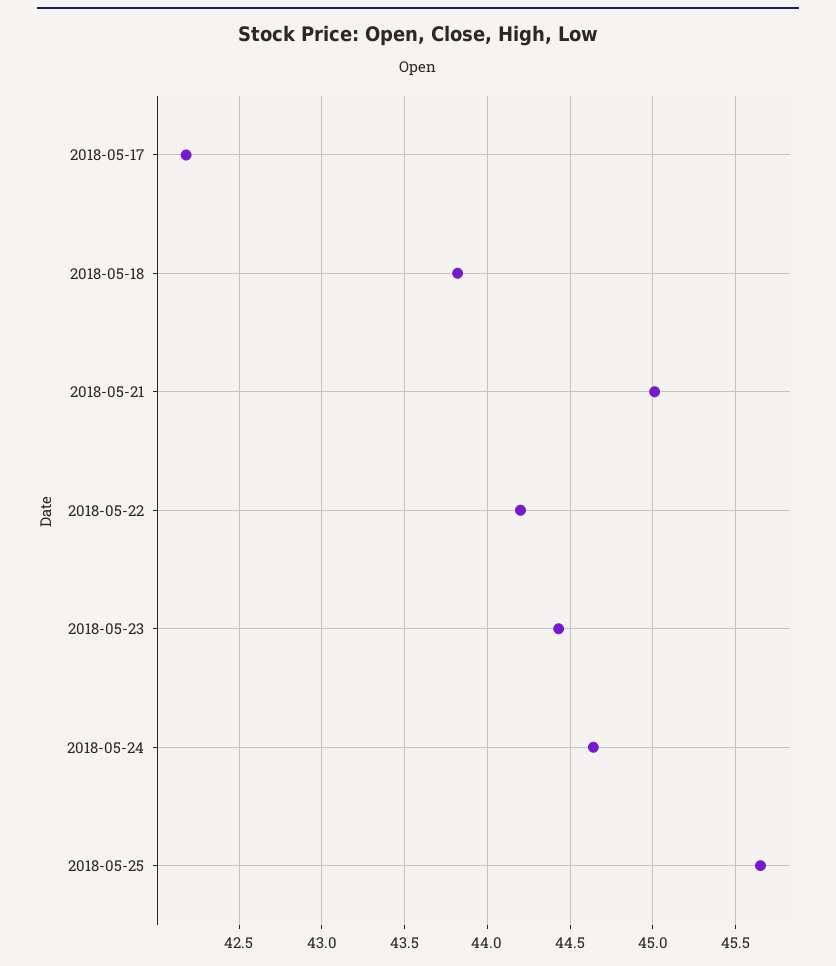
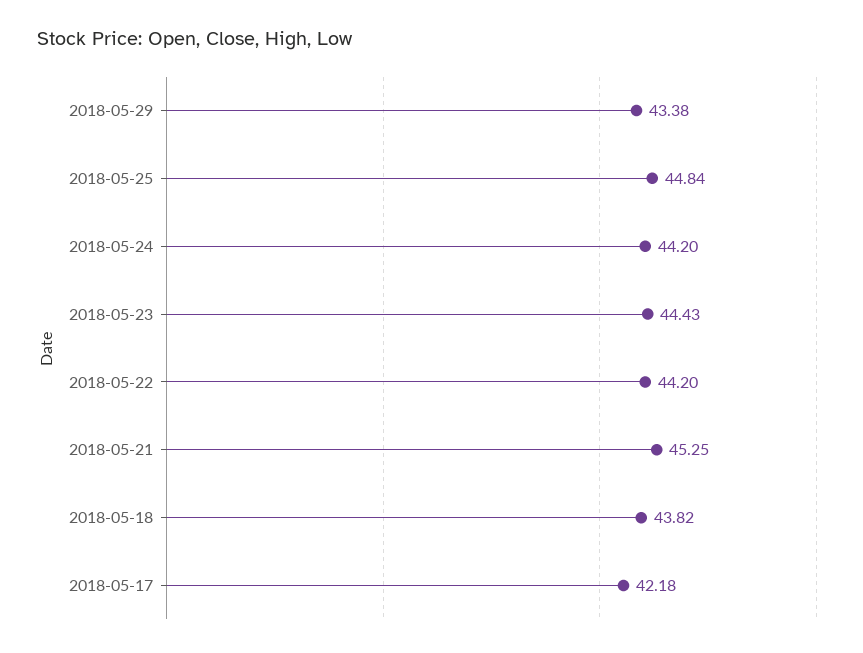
2018-05-21: 45 -> 45.25
2018-05-24: 44.65 -> 44.2
2018-05-25: 45.65 -> 44.84
2018-05-29: none -> 43.38

